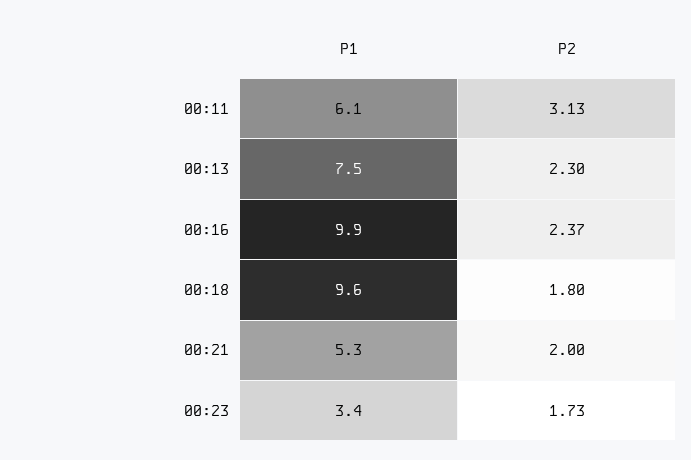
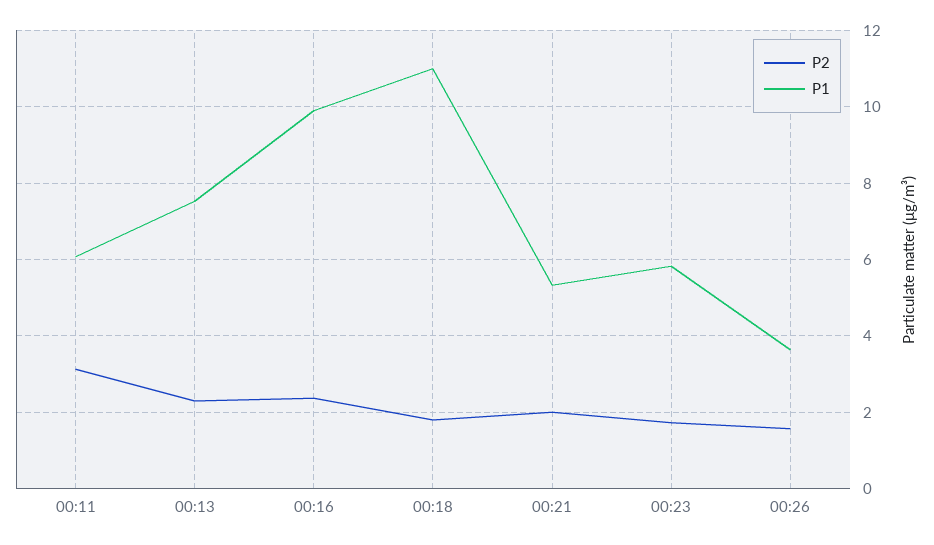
P1, 00:18: 9.6 -> 11
P1, 00:23: 3.4 -> 5.8
P2, 00:26: none -> 1.6
P1, 00:26: none -> 3.6

